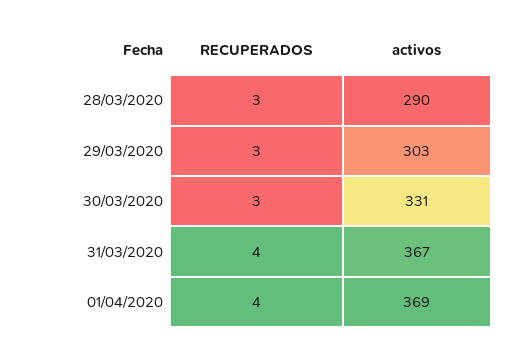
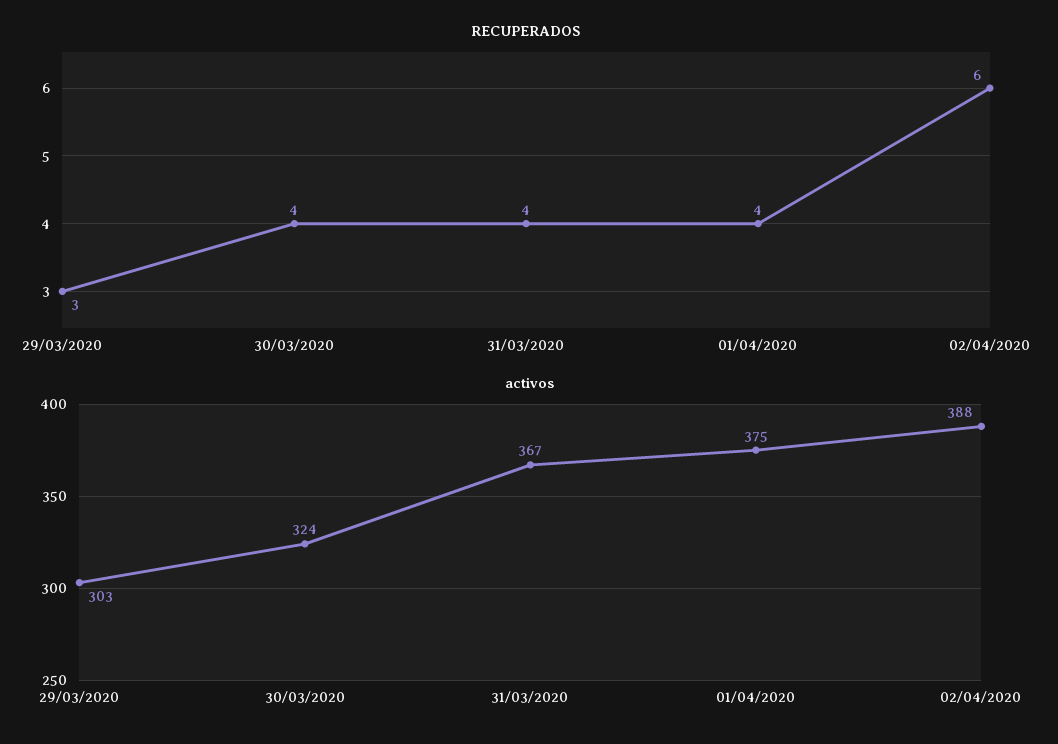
RECUPERADOS, 28/03/2020: 3 -> none
activos, 28/03/2020: 290 -> none
RECUPERADOS, 30/03/2020: 3 -> 4
activos, 30/03/2020: 331 -> 324
activos, 01/04/2020: 369 -> 375
RECUPERADOS, 02/04/2020: none -> 6
activos, 02/04/2020: none -> 388

